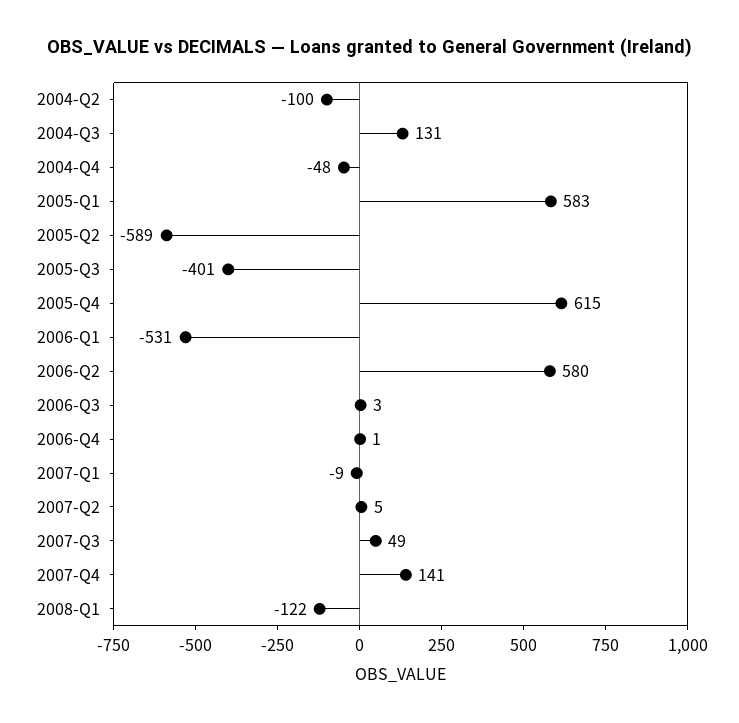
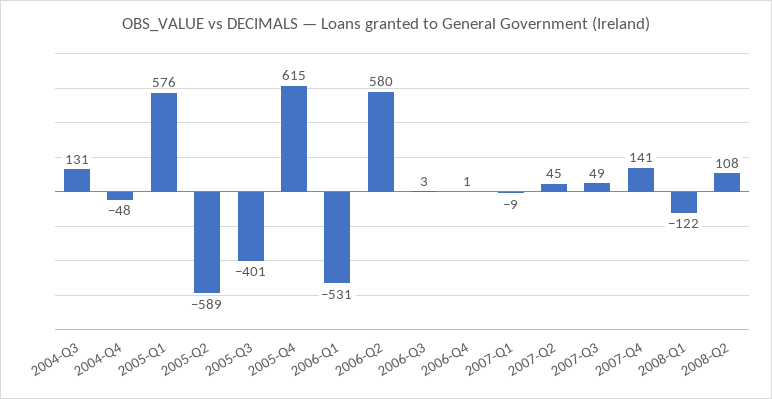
2004-Q2: -100 -> none
2005-Q1: 583 -> 576
2007-Q2: 5 -> 45
2008-Q2: none -> 108

